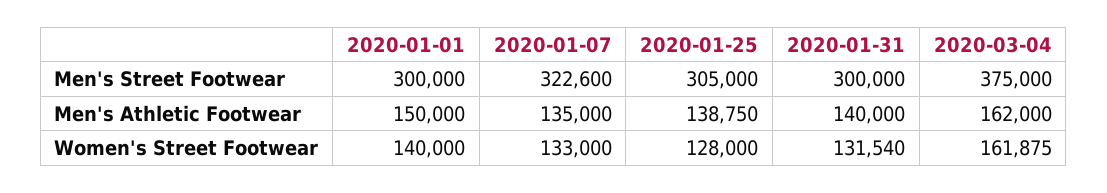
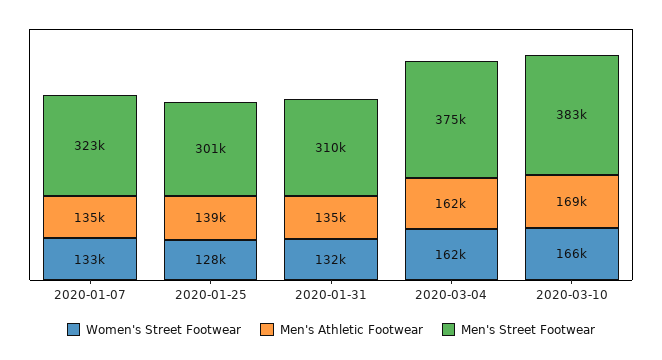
Men's Street Footwear, 2020-01-01: 300000 -> none
Men's Street Footwear, 2020-01-25: 305000 -> 301000
Men's Street Footwear, 2020-01-31: 300000 -> 310000
Men's Athletic Footwear, 2020-01-01: 150000 -> none
Men's Athletic Footwear, 2020-01-31: 140000 -> 135000
Women's Street Footwear, 2020-01-01: 140000 -> none
Women's Street Footwear, 2020-03-10: none -> 166000
Men's Athletic Footwear, 2020-03-10: none -> 169000
Men's Street Footwear, 2020-03-10: none -> 383000

